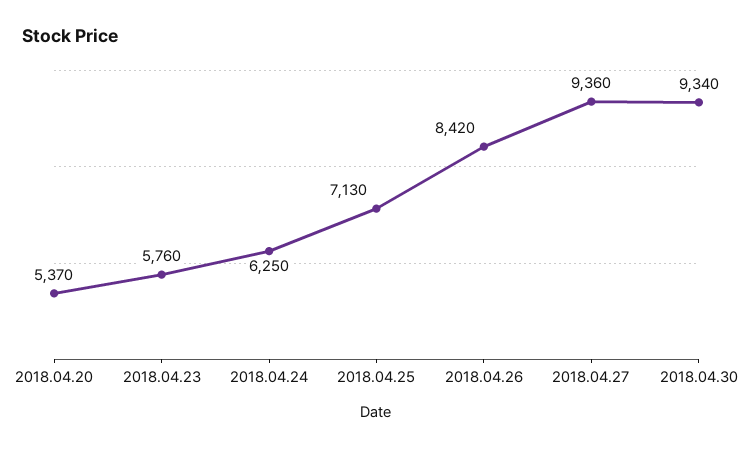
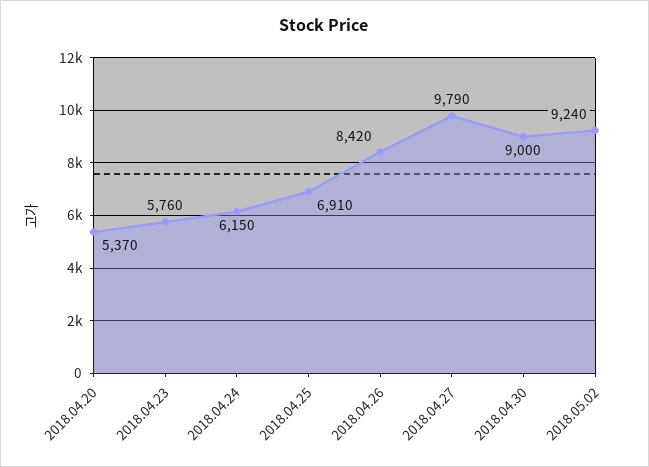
2018.04.24: 6250 -> 6150
2018.04.25: 7130 -> 6910
2018.04.27: 9360 -> 9790
2018.04.30: 9340 -> 9000
2018.05.02: none -> 9240

